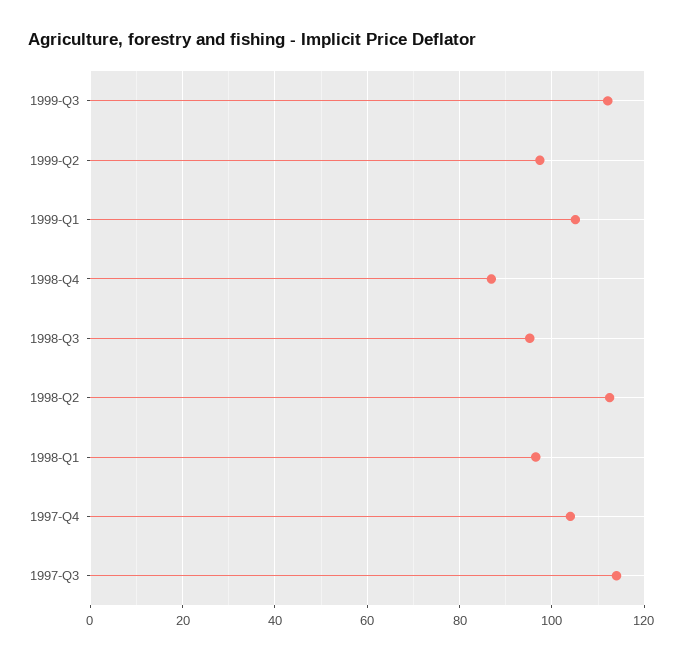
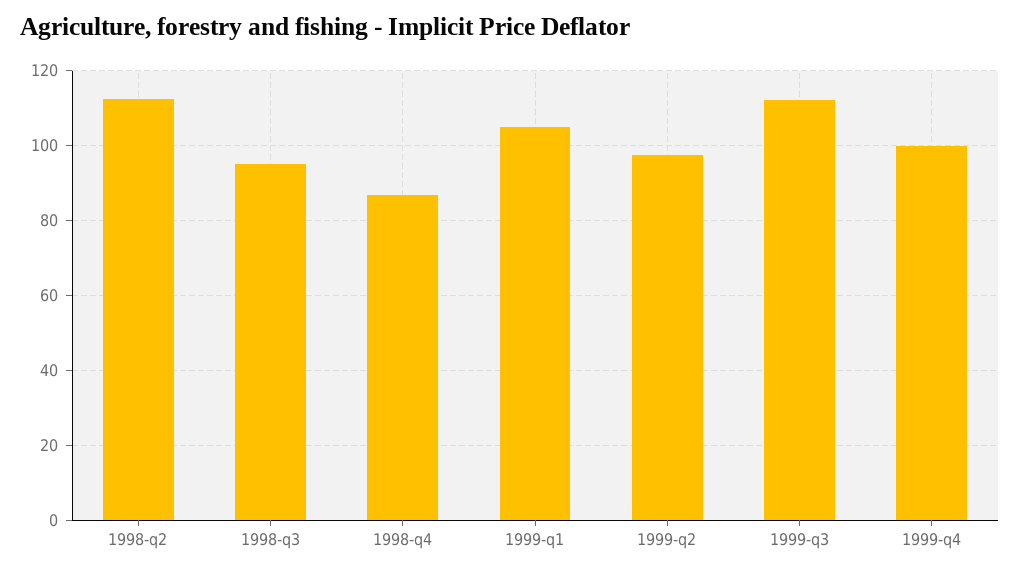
1998-Q1: 96 -> none
1997-Q4: 104 -> none
1997-Q3: 114 -> none
1999-q4: none -> 100

